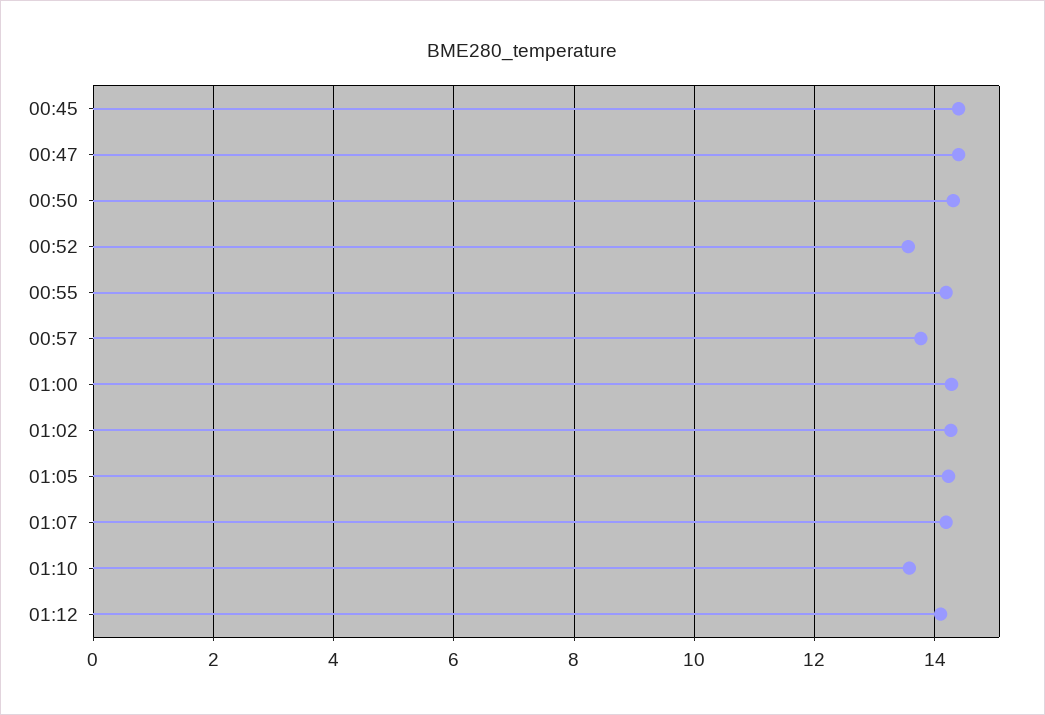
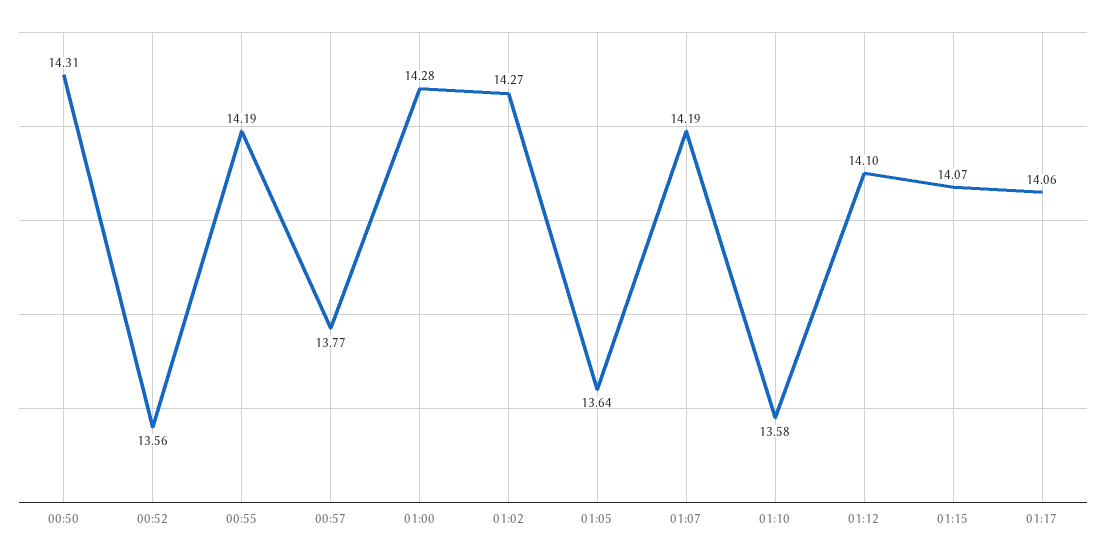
00:45: 14.4 -> none
00:47: 14.4 -> none
01:05: 14.2 -> 13.64
01:15: none -> 14.07
01:17: none -> 14.06

